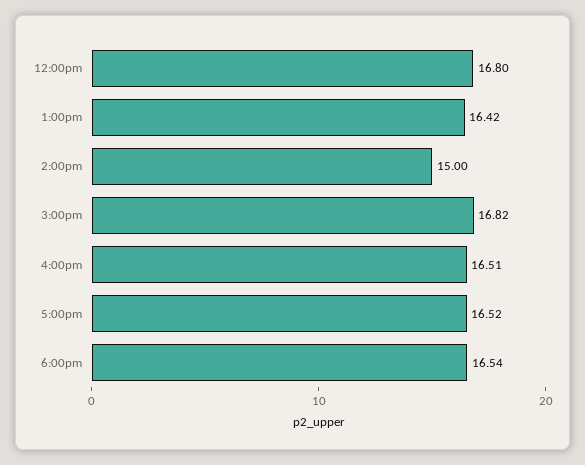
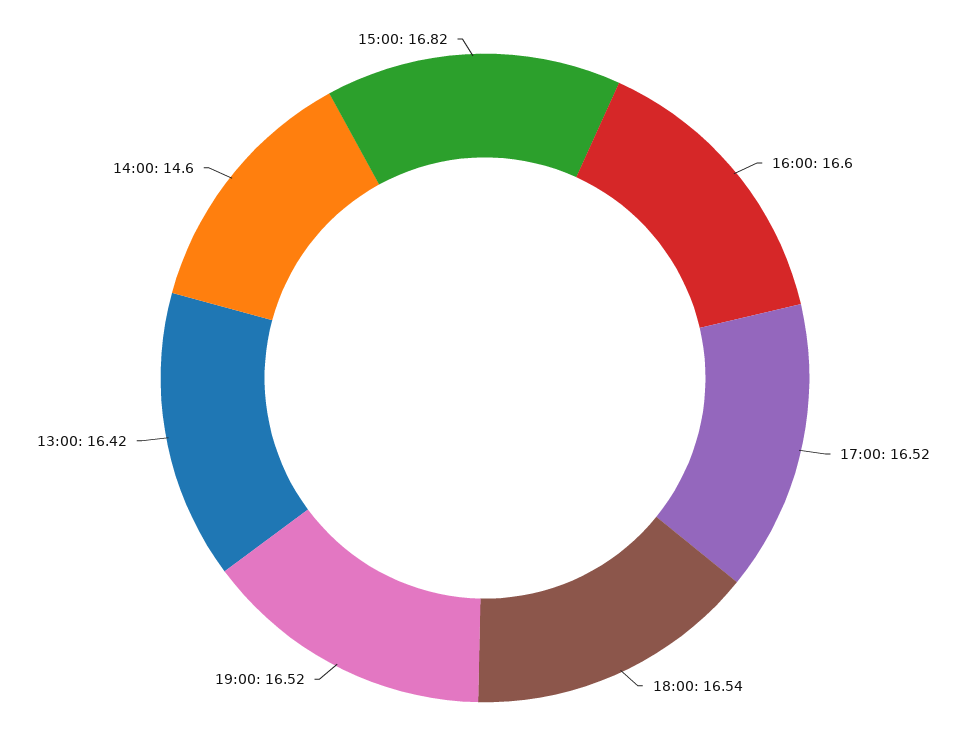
12:00pm: 16.8 -> none
2:00pm: 15 -> 14.6
4:00pm: 16.51 -> 16.6
19:00: none -> 16.52

